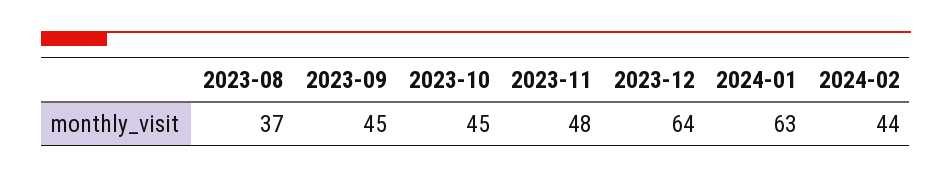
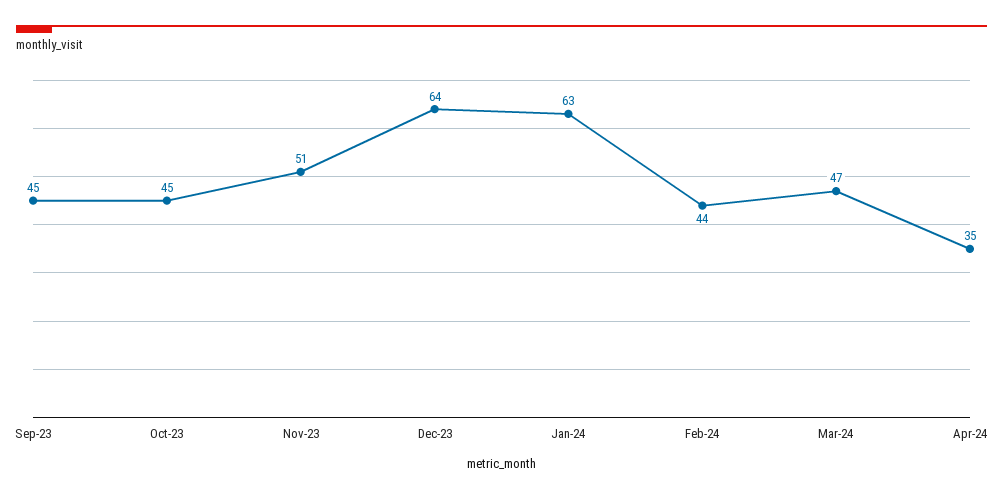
2023-08: 37 -> none
2023-11: 48 -> 51
Mar-24: none -> 47
Apr-24: none -> 35

